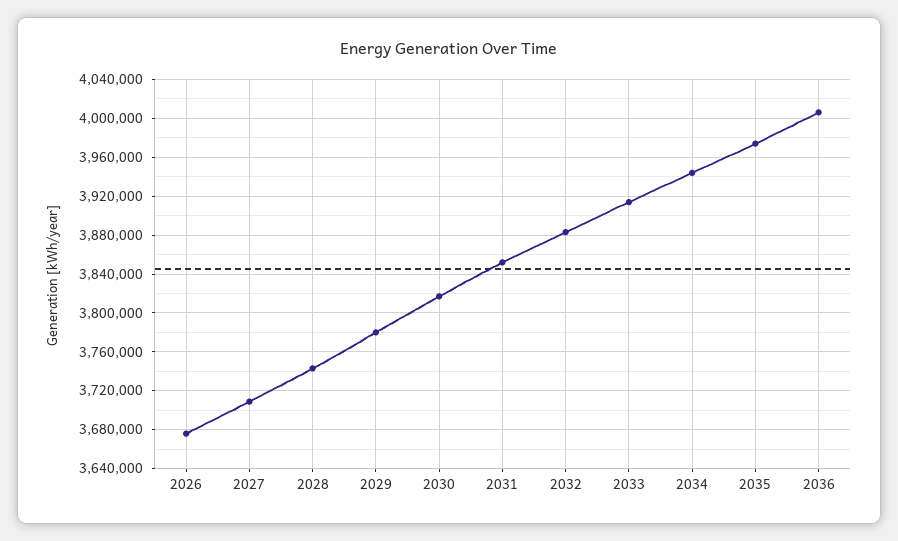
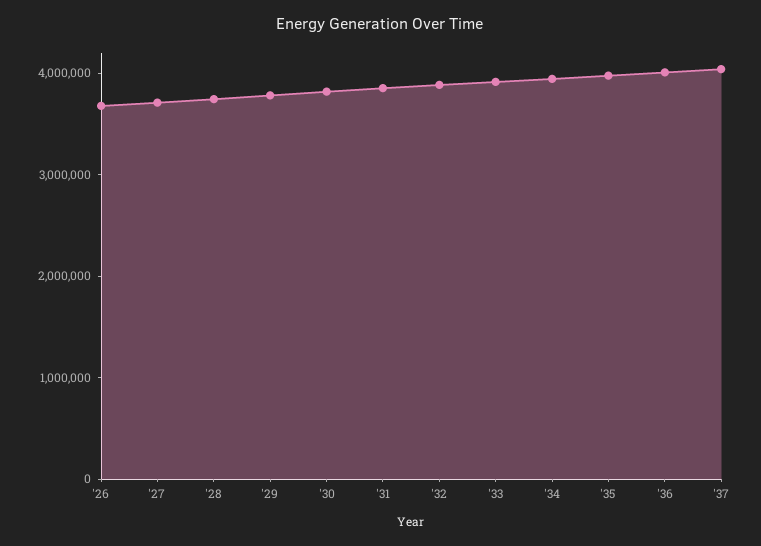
'37: none -> 4000000

